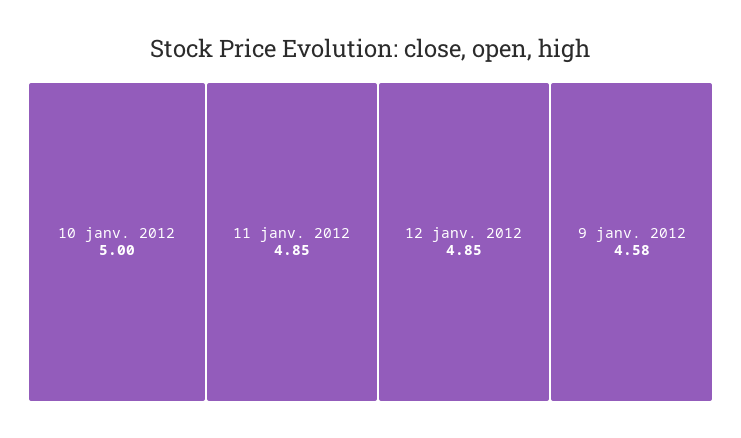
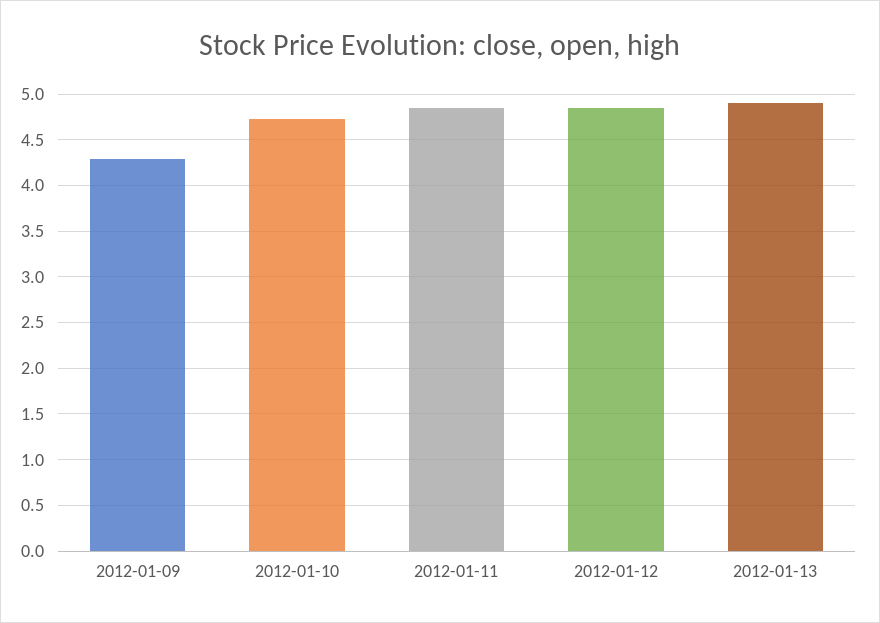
10 janv. 2012: 5 -> 4.7
9 janv. 2012: 4.58 -> 4.3
2012-01-13: none -> 4.9

